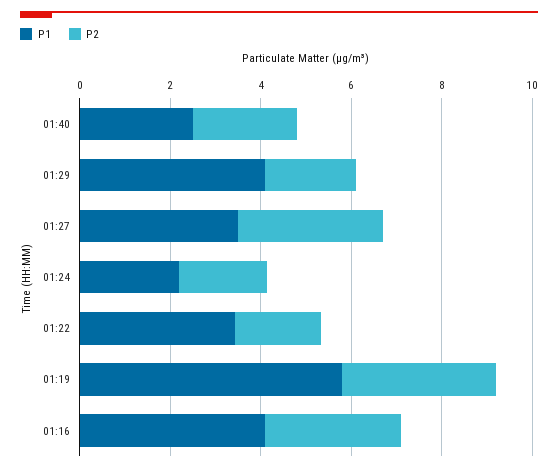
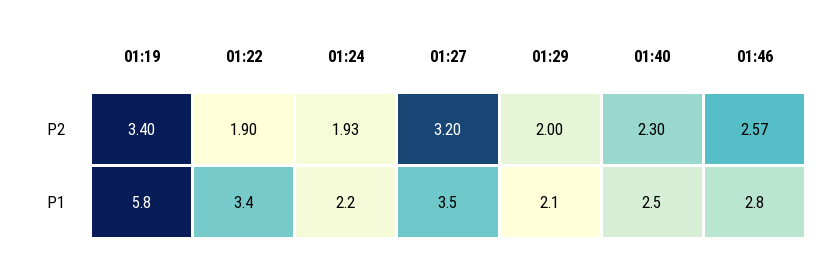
P1, 01:29: 4 -> 2.1
P1, 01:16: 4 -> none
P2, 01:16: 3 -> none
P2, 01:46: none -> 2.57
P1, 01:46: none -> 2.8

